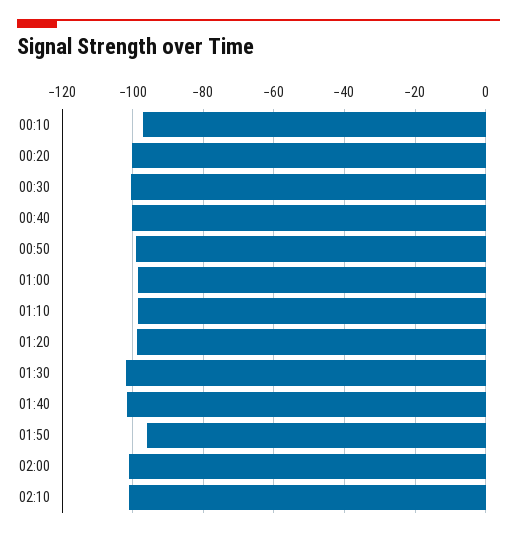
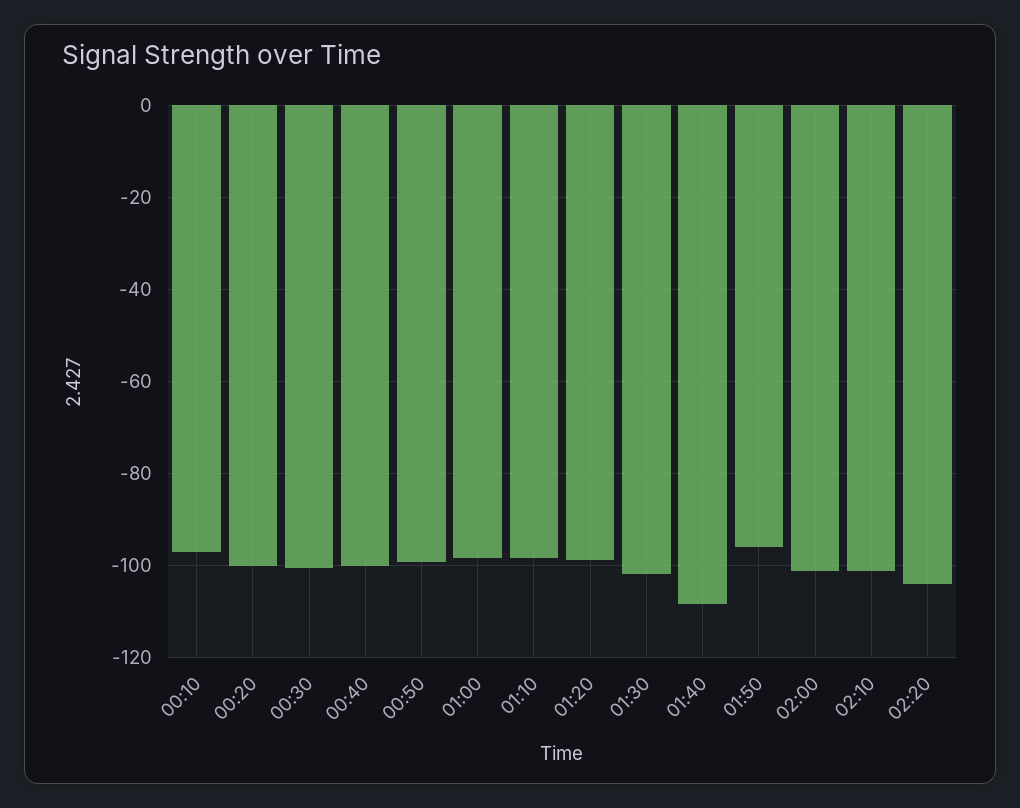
01:40: -102 -> -108
02:20: none -> -104

